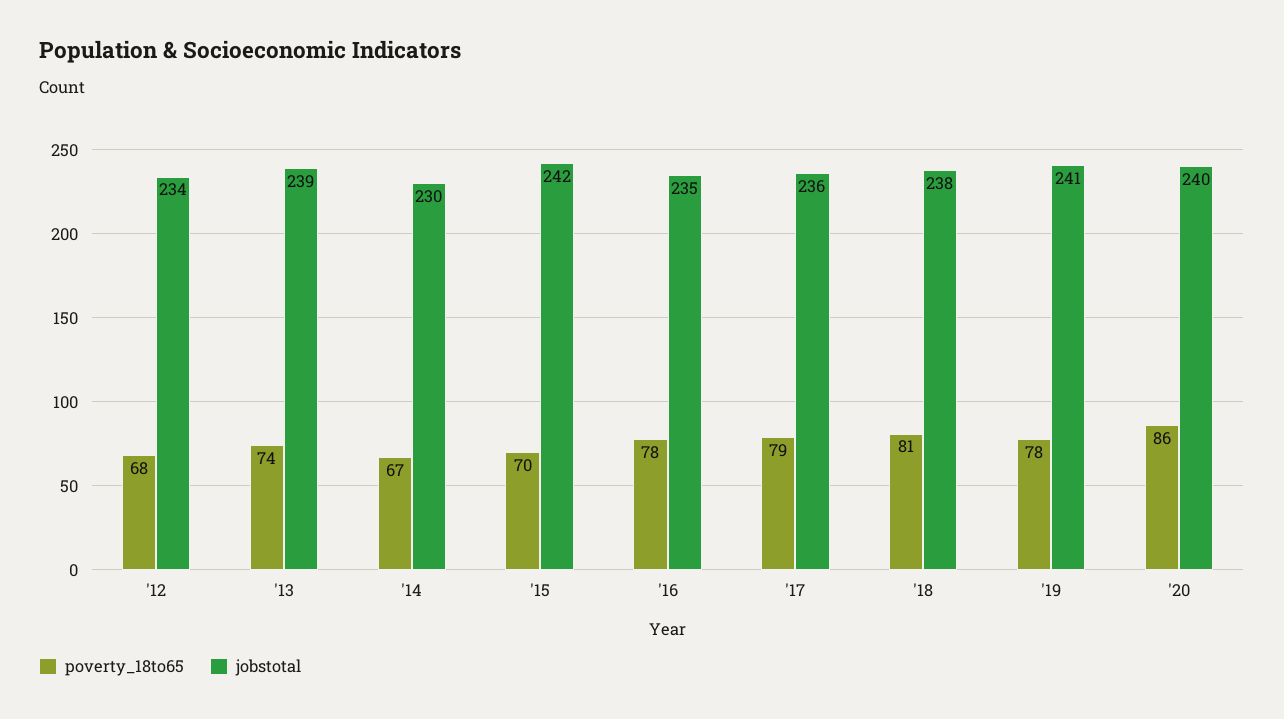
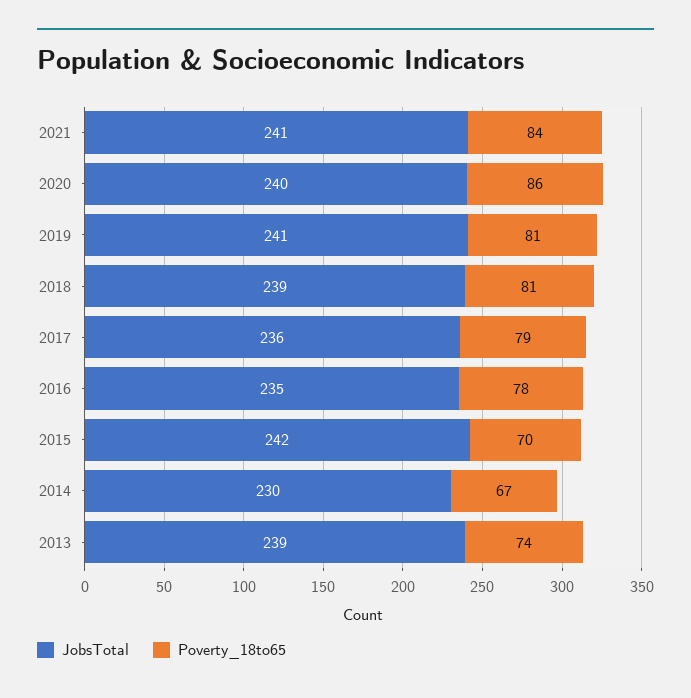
poverty_18to65, '12: 68 -> none
jobstotal, '12: 234 -> none
jobstotal, '18: 238 -> 239
poverty_18to65, '19: 78 -> 81
jobstotal, 2021: none -> 241
poverty_18to65, 2021: none -> 84

